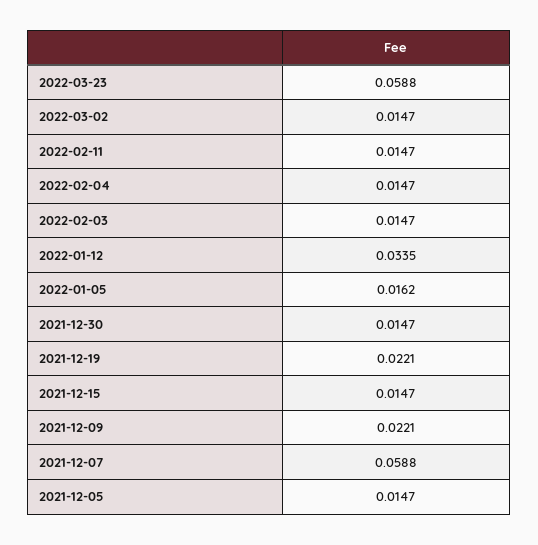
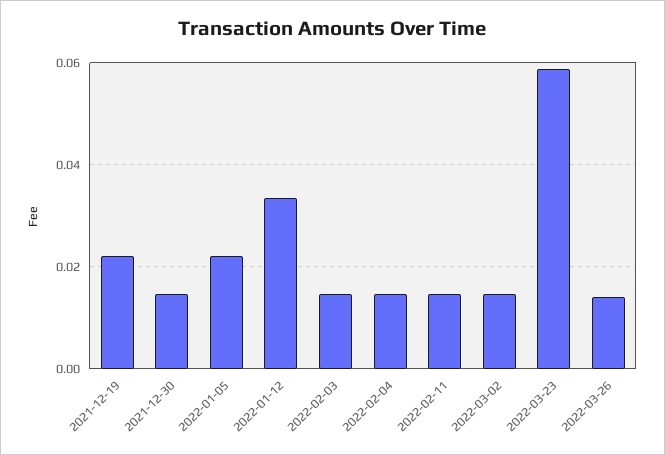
2022-01-05: 0.0162 -> 0.022
2021-12-15: 0.0147 -> none
2021-12-09: 0.0221 -> none
2021-12-07: 0.0588 -> none
2021-12-05: 0.0147 -> none
2022-03-26: none -> 0.014

